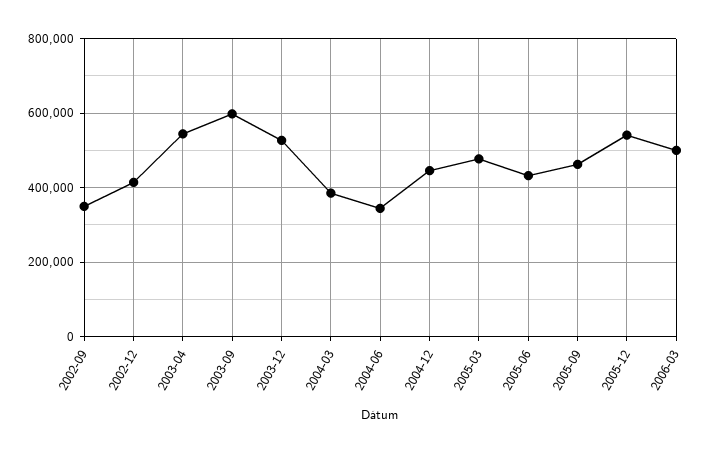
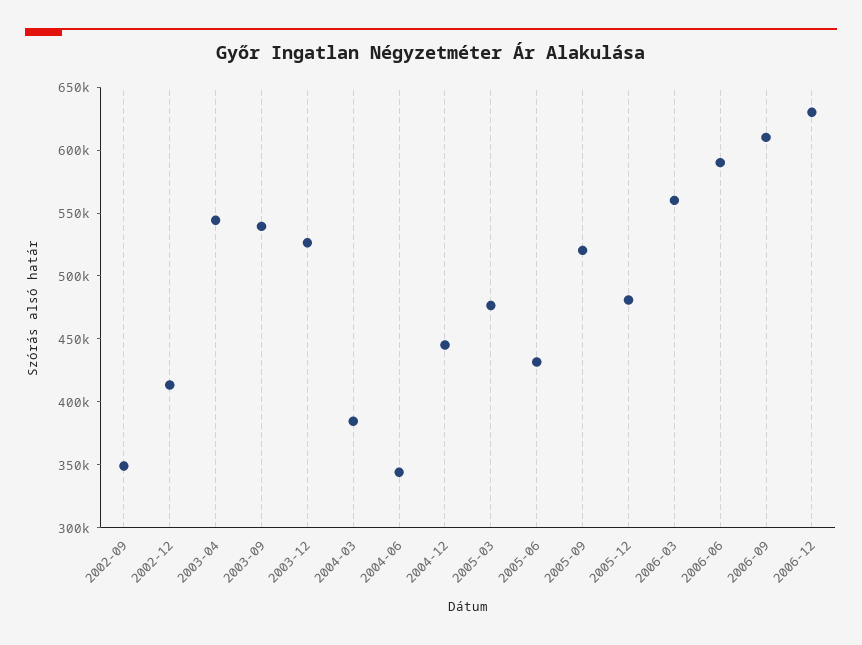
2003-09: 600000 -> 540000
2005-09: 460000 -> 520000
2005-12: 540000 -> 480000
2006-03: 500000 -> 560000
2006-06: none -> 590000
2006-09: none -> 610000
2006-12: none -> 630000

